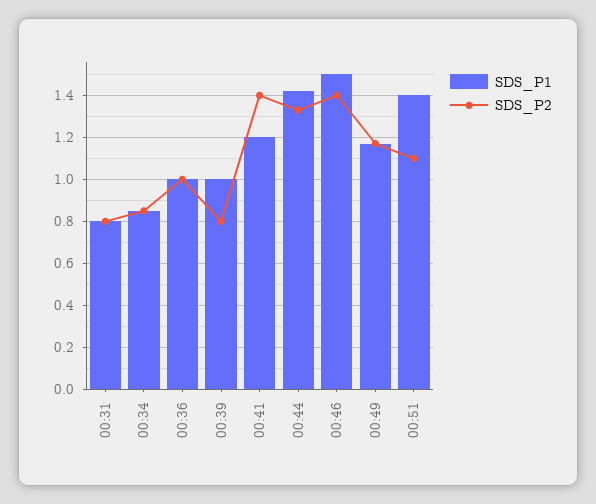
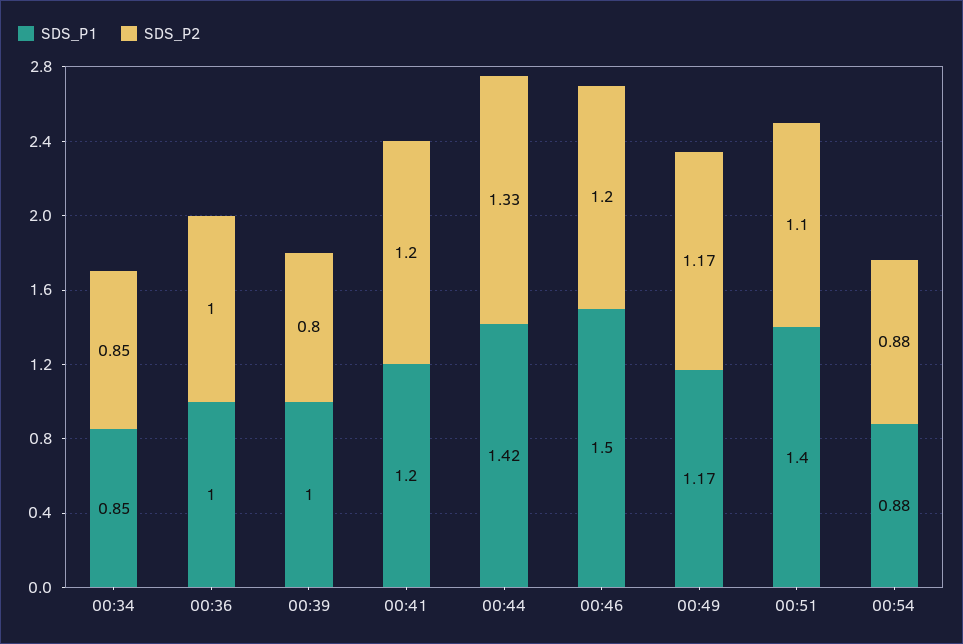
SDS_P1, 00:31: 0.8 -> none
SDS_P2, 00:31: 0.8 -> none
SDS_P2, 00:41: 1.4 -> 1.2
SDS_P2, 00:46: 1.4 -> 1.2
SDS_P1, 00:54: none -> 0.88
SDS_P2, 00:54: none -> 0.88

